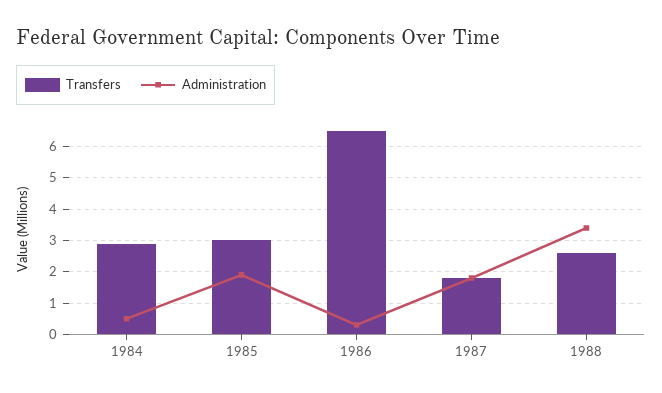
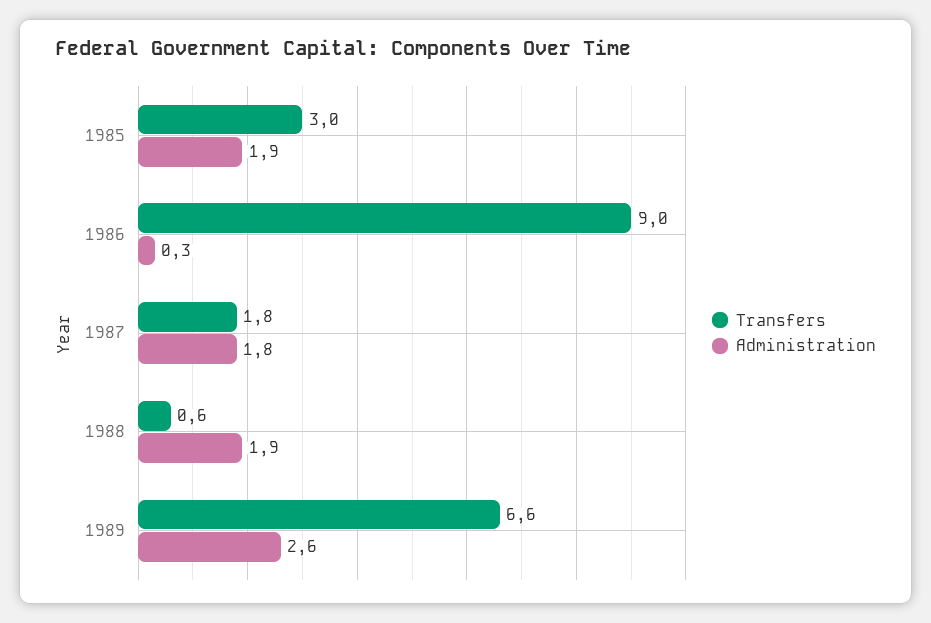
Transfers, 1984: 3 -> none
Administration, 1984: 0.5 -> none
Transfers, 1986: 6.5 -> 9
Transfers, 1988: 2.5 -> 0.6
Administration, 1988: 3.5 -> 1.9
Transfers, 1989: none -> 6.6
Administration, 1989: none -> 2.6

